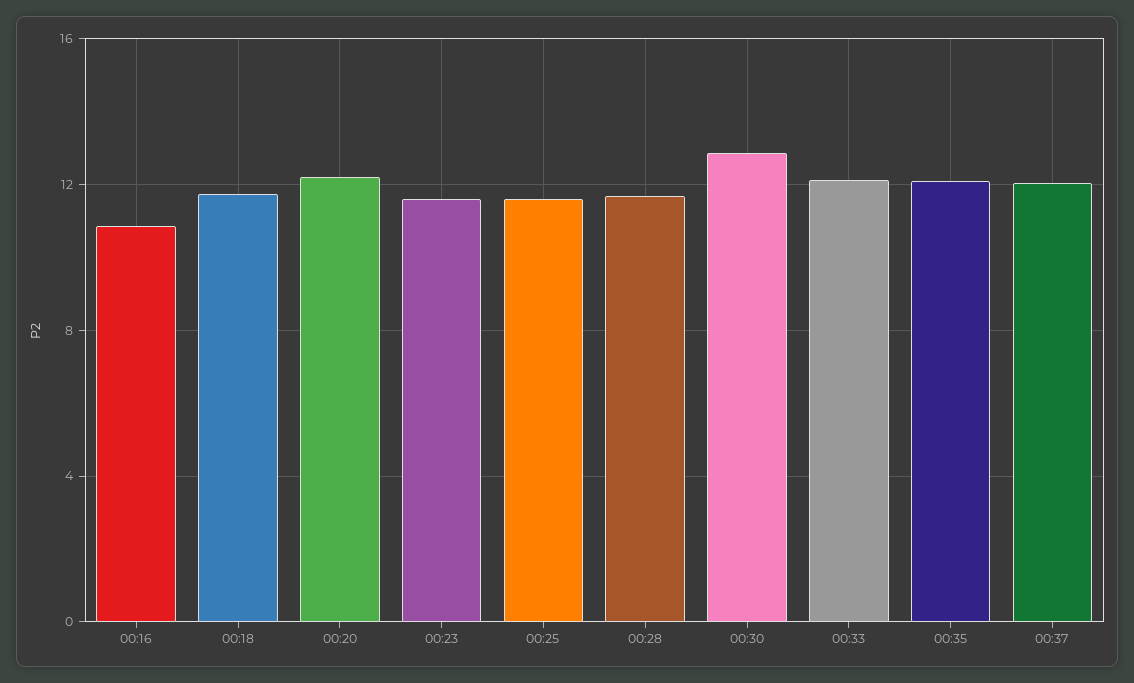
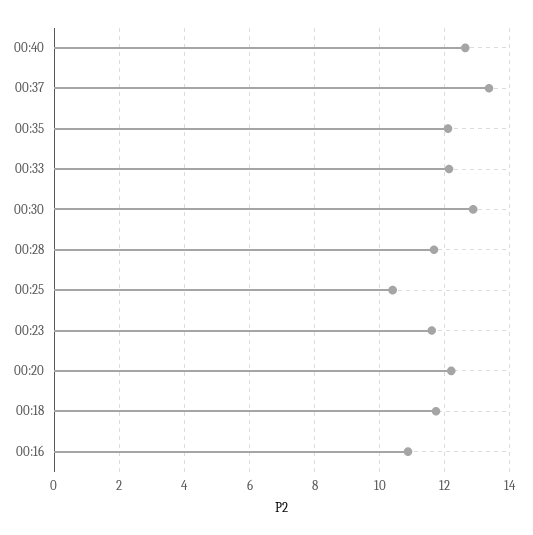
00:25: 11.5 -> 10.4
00:37: 12 -> 13.4
00:40: none -> 12.6

